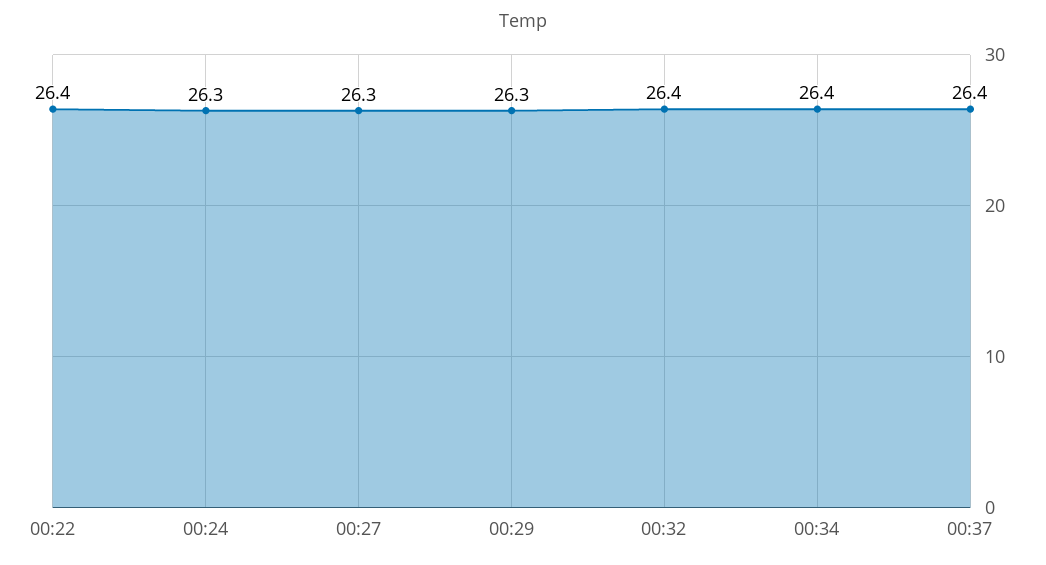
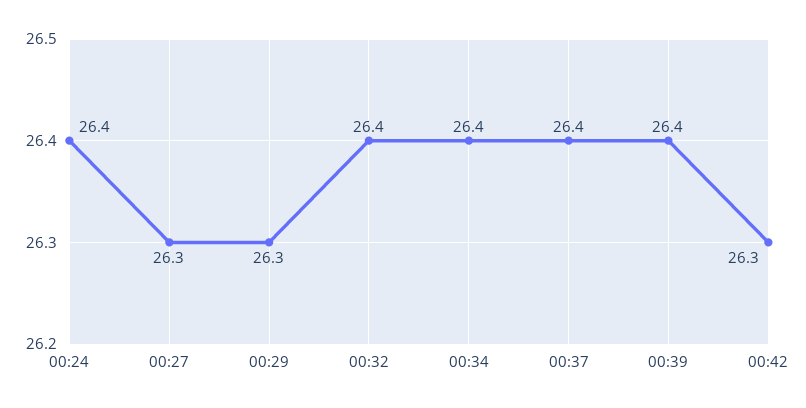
00:22: 26.4 -> none
00:24: 26.3 -> 26.4
00:39: none -> 26.4
00:42: none -> 26.3

